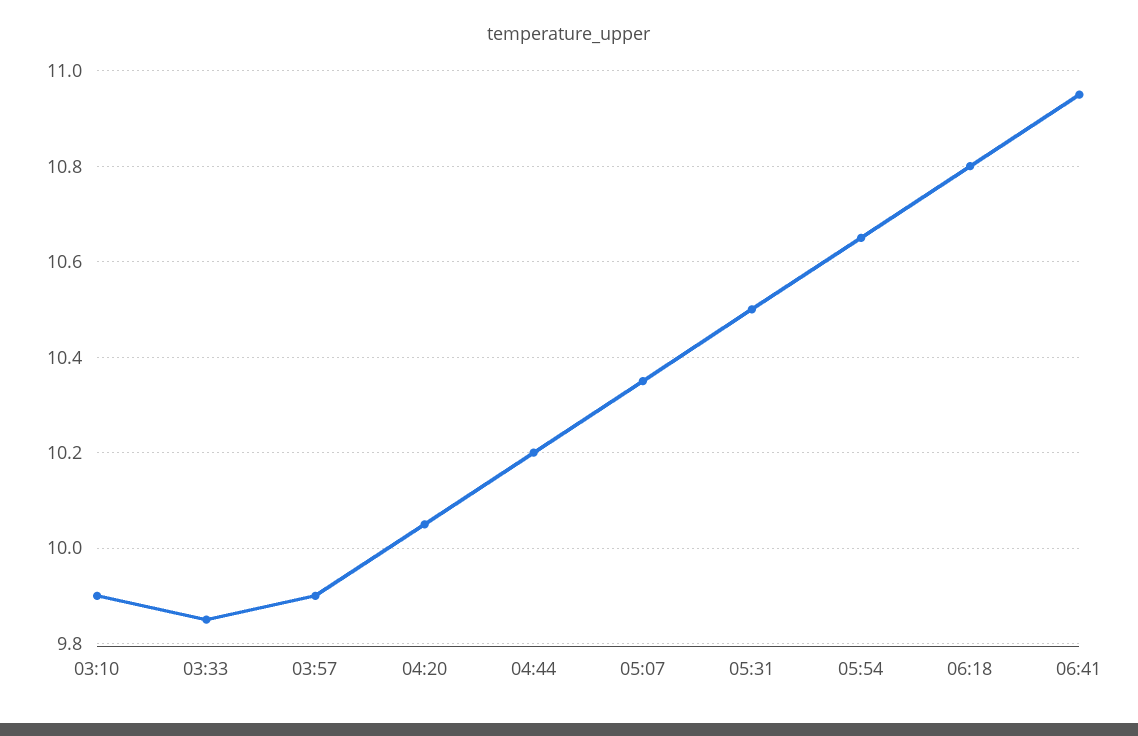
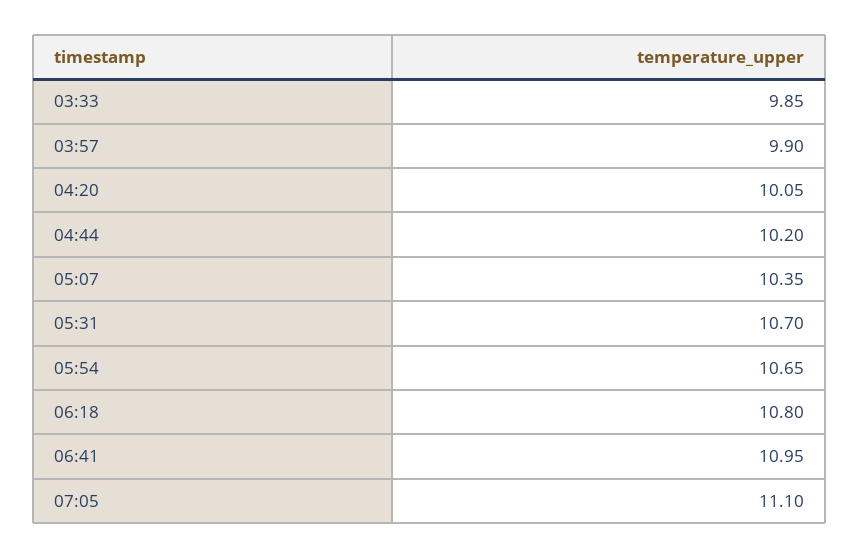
03:10: 9.9 -> none
05:31: 10.5 -> 10.7
07:05: none -> 11.1

